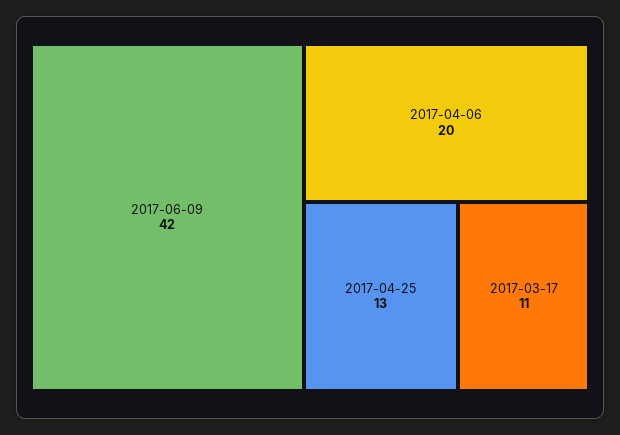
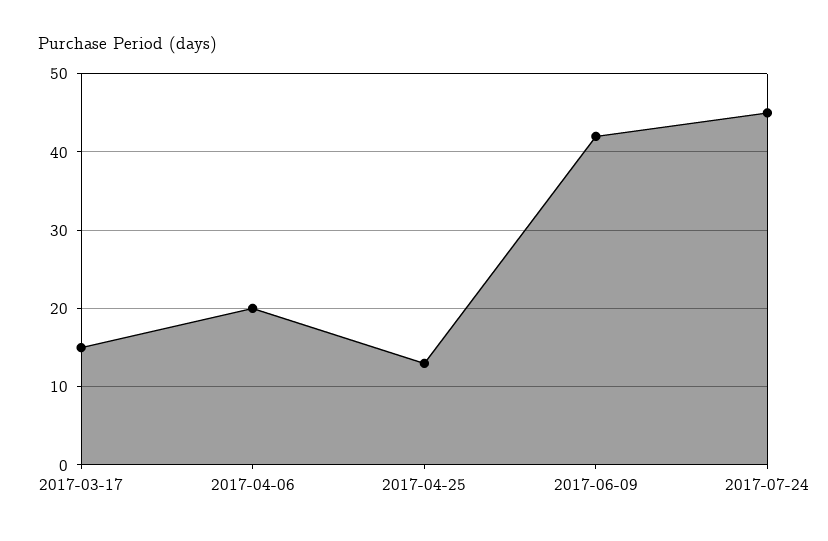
2017-03-17: 11 -> 15
2017-07-24: none -> 45

